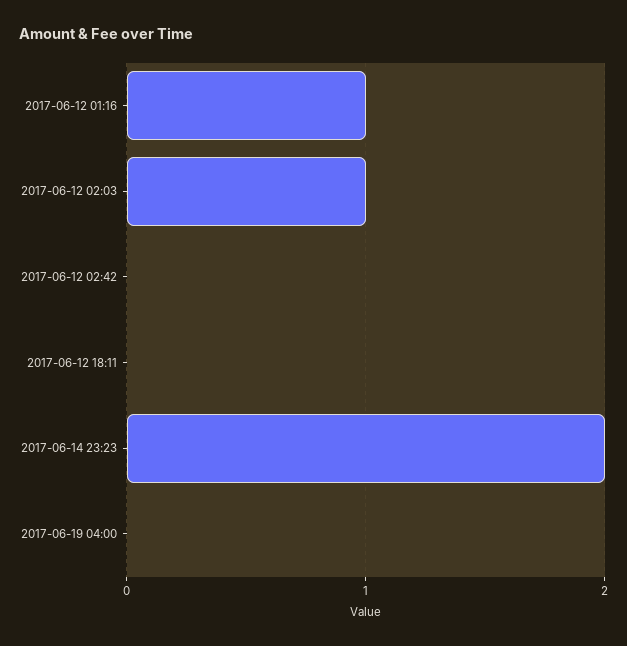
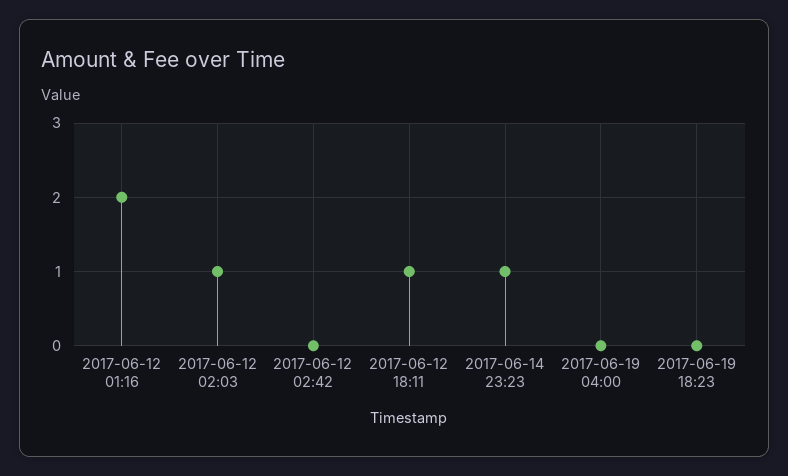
2017-06-12 01:16: 1 -> 2
2017-06-12 18:11: 0 -> 1
2017-06-14 23:23: 2 -> 1
2017-06-19 18:23: none -> 0

